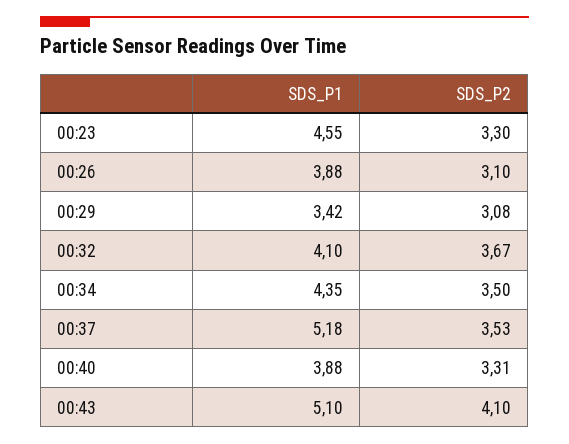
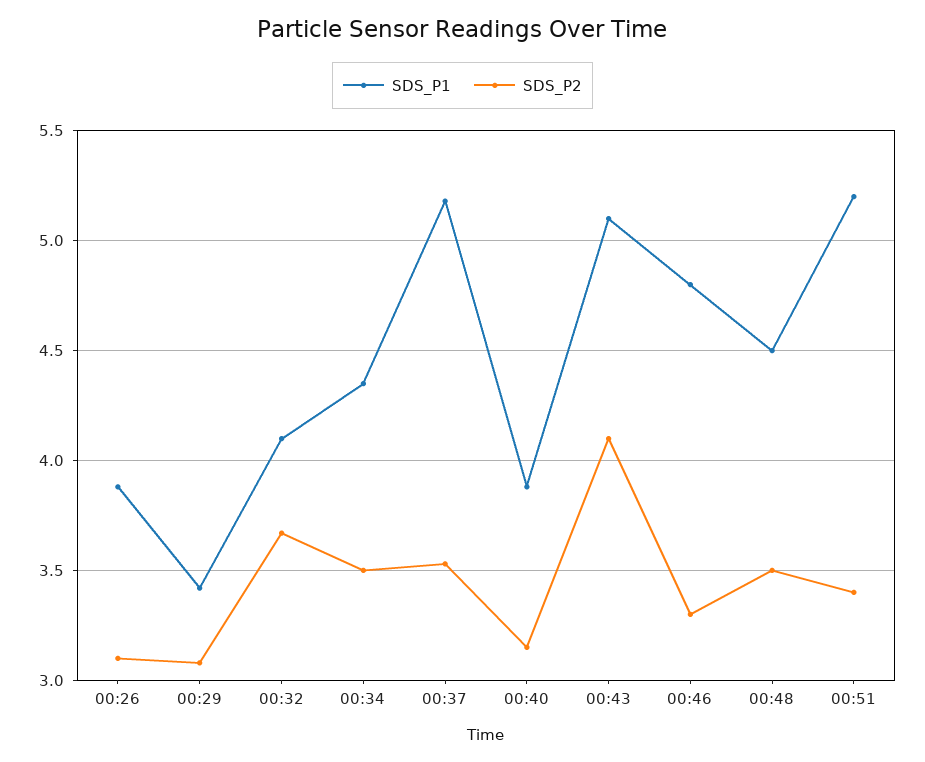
SDS_P1, 00:23: 4.55 -> none
SDS_P2, 00:23: 3.3 -> none
SDS_P2, 00:40: 3.31 -> 3.15
SDS_P1, 00:46: none -> 4.8
SDS_P2, 00:46: none -> 3.3
SDS_P1, 00:48: none -> 4.5
SDS_P2, 00:48: none -> 3.5
SDS_P1, 00:51: none -> 5.2
SDS_P2, 00:51: none -> 3.4

